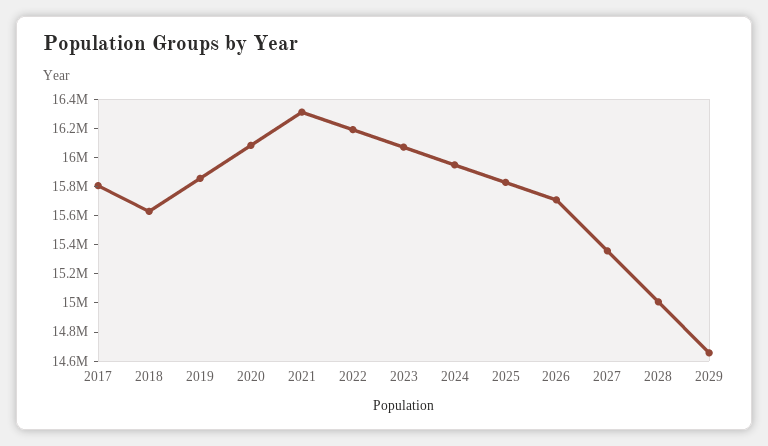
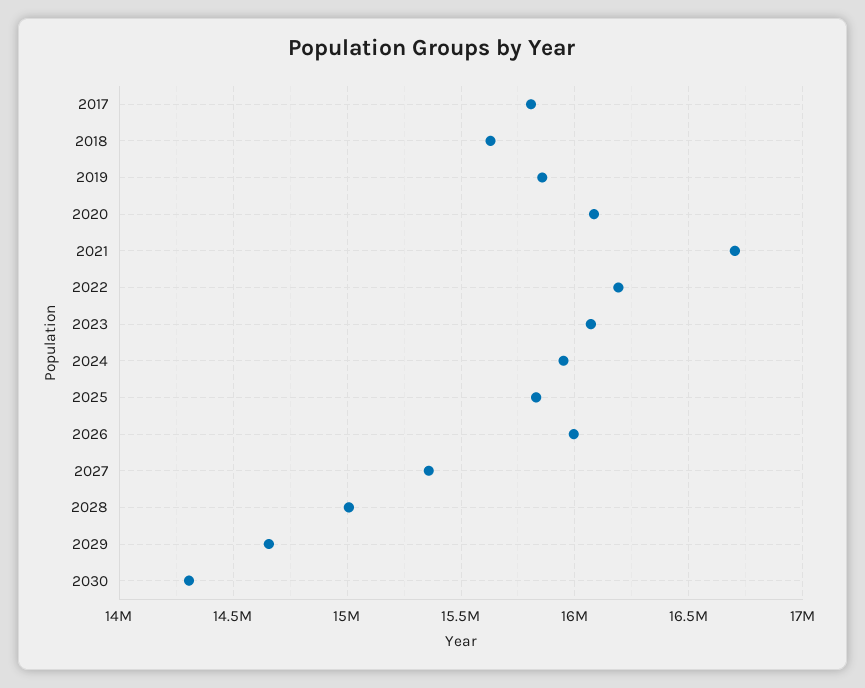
2021: 16300000 -> 16700000
2026: 15700000 -> 16000000
2030: none -> 14300000

